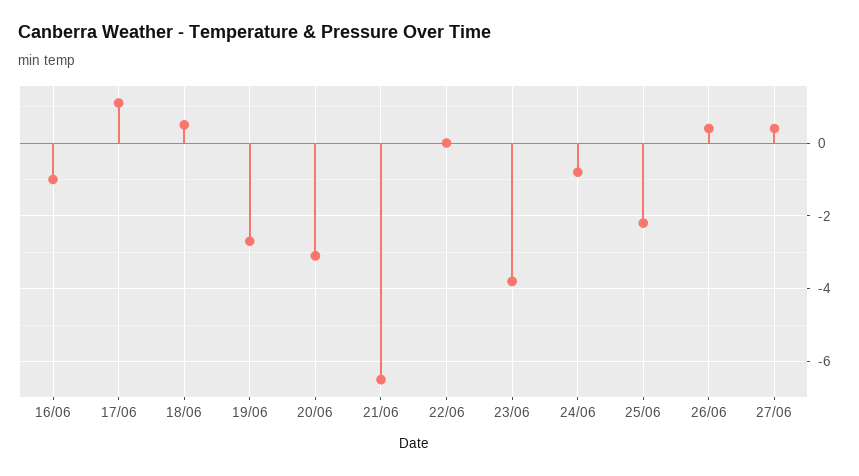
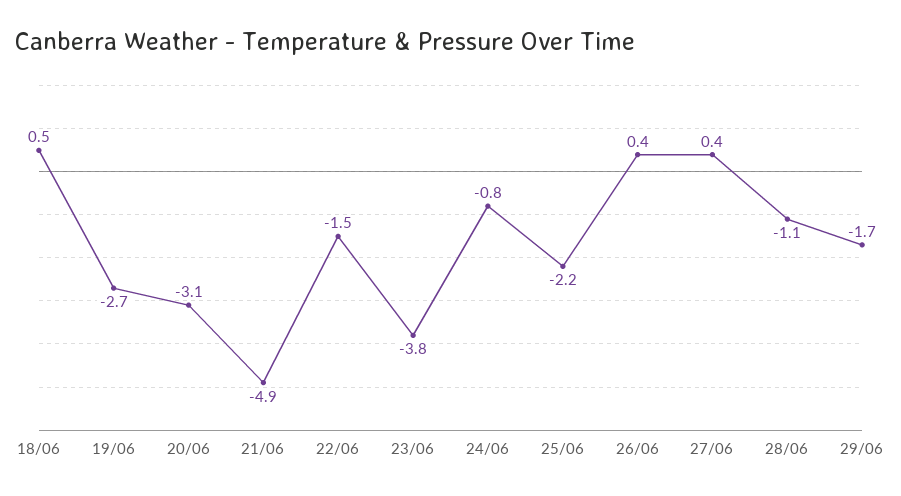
16/06: -1 -> none
17/06: 1 -> none
21/06: -6.5 -> -4.9
22/06: 0 -> -1.5
28/06: none -> -1.1
29/06: none -> -1.7

